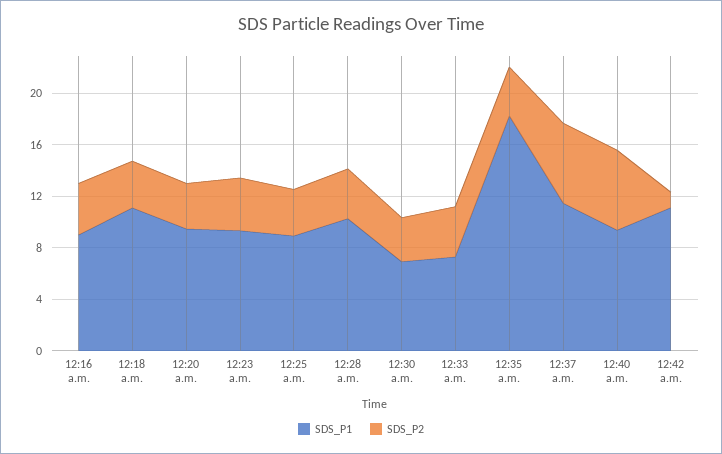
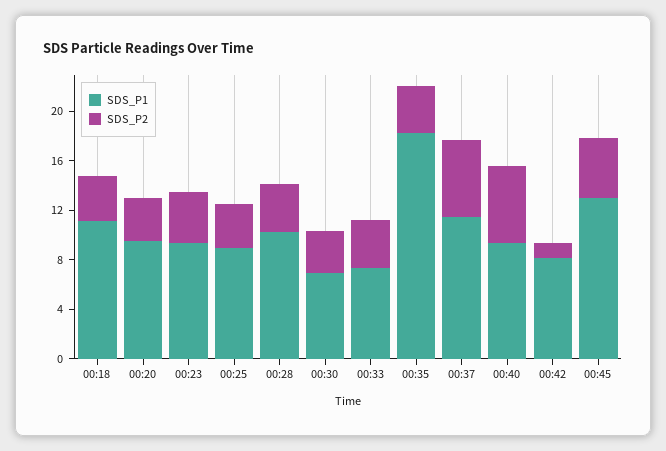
SDS_P1, 12:16 a.m.: 9 -> none
SDS_P2, 12:16 a.m.: 4 -> none
SDS_P1, 12:42 a.m.: 11 -> 8
SDS_P1, 00:45: none -> 13
SDS_P2, 00:45: none -> 5

